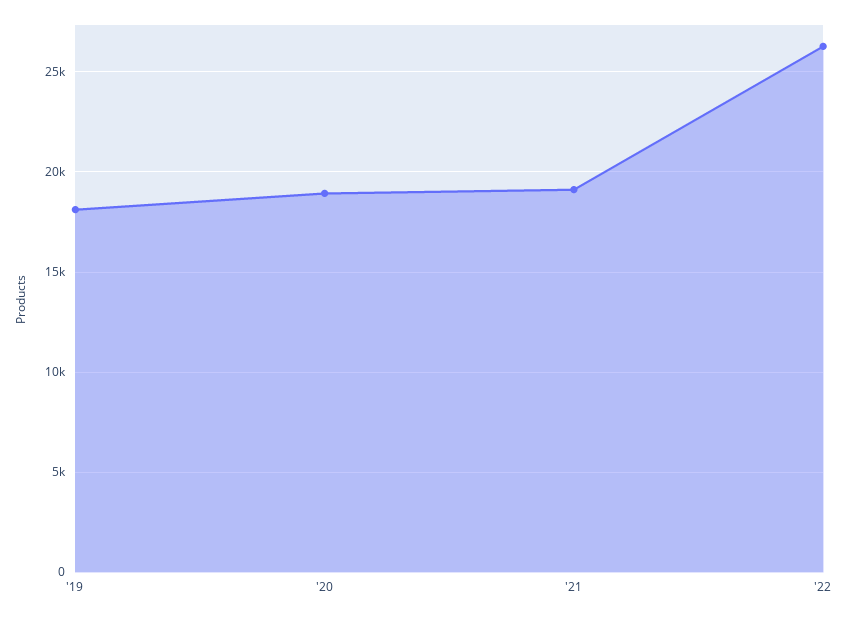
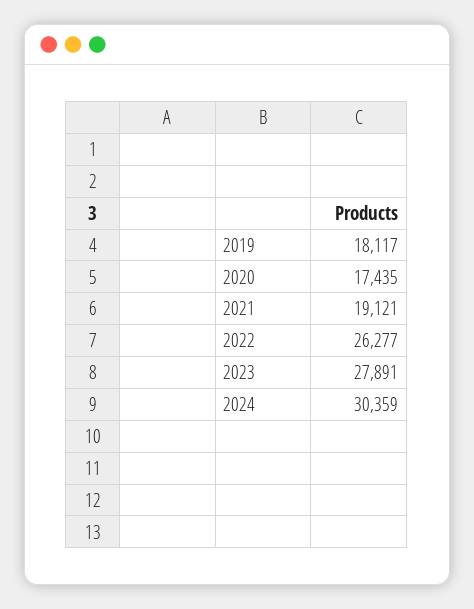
'20: 19000 -> 17435
2023: none -> 27891
2024: none -> 30359

